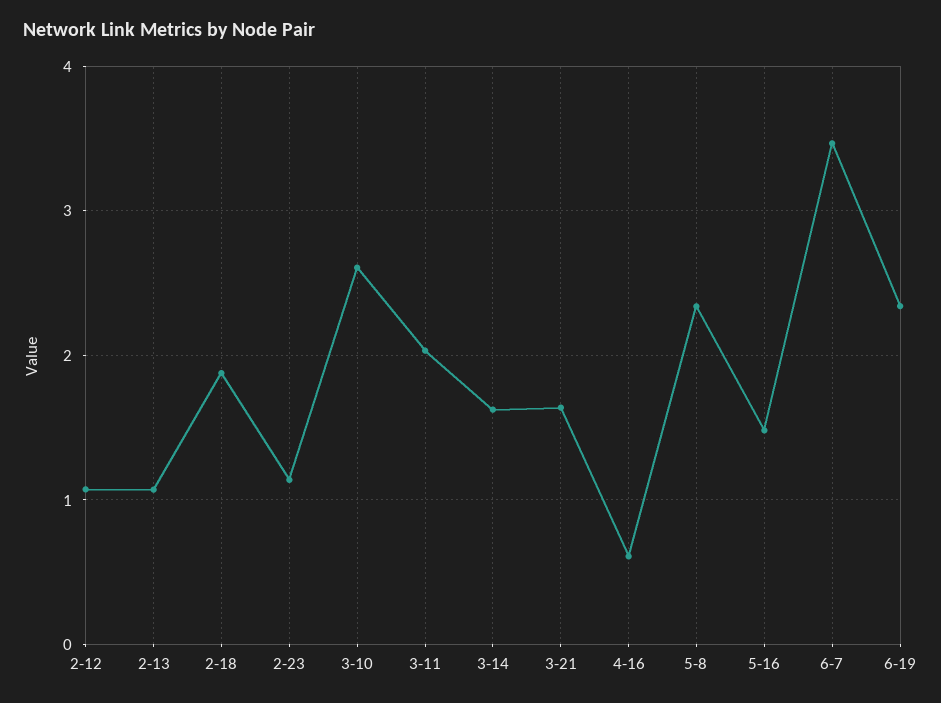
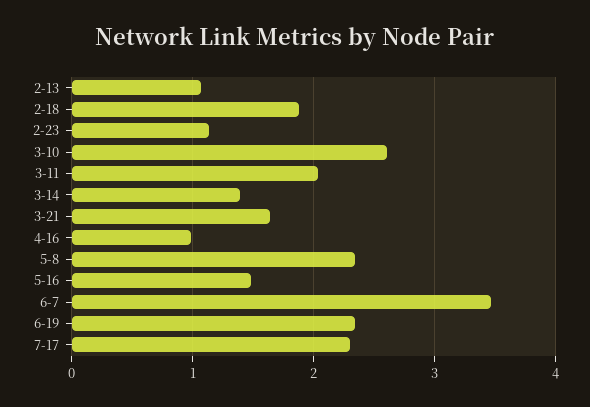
2-12: 1.1 -> none
3-14: 1.6 -> 1.4
4-16: 0.6 -> 1
7-17: none -> 2.3

